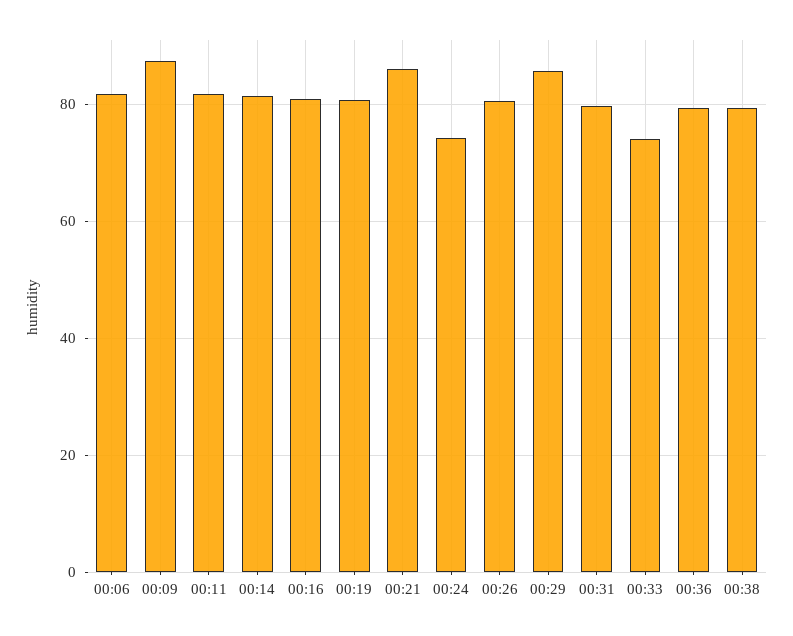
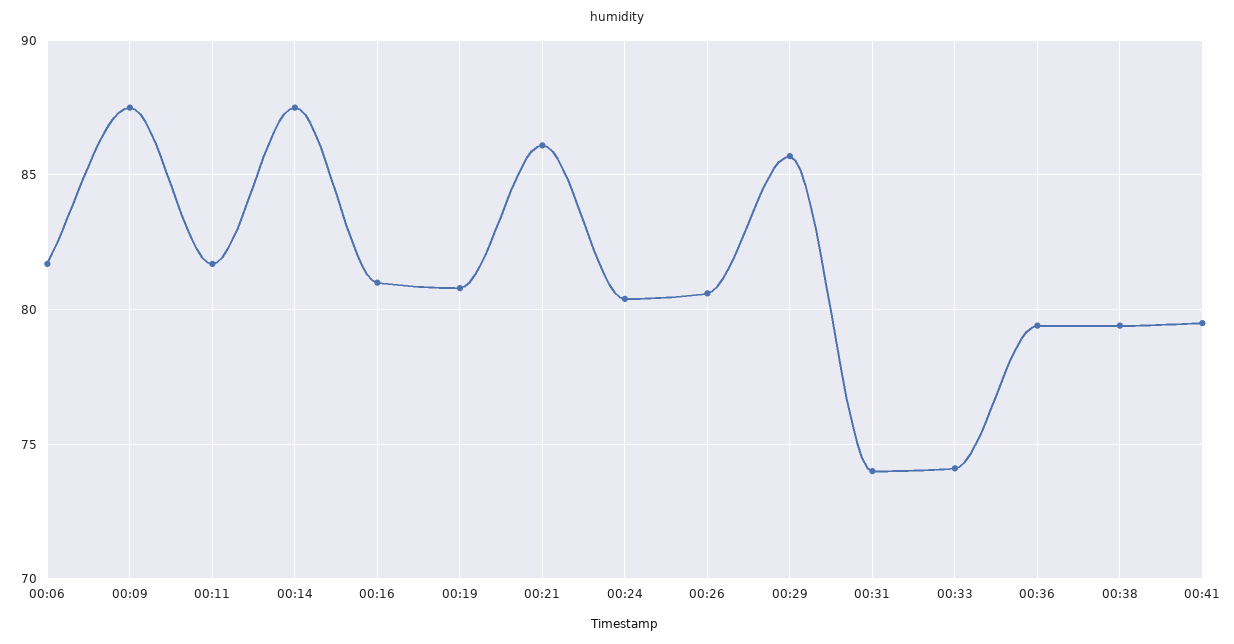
00:14: 82 -> 87.5
00:24: 74 -> 80.5
00:31: 80 -> 74
00:41: none -> 79.5

